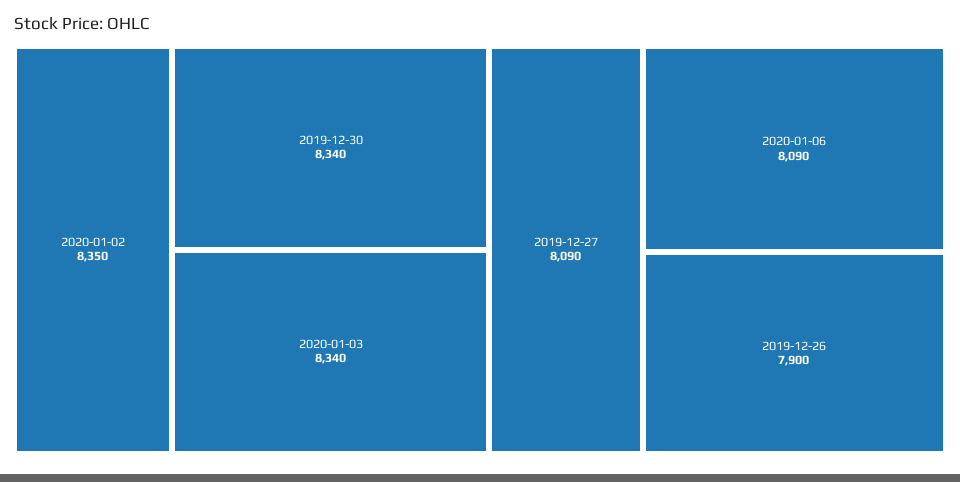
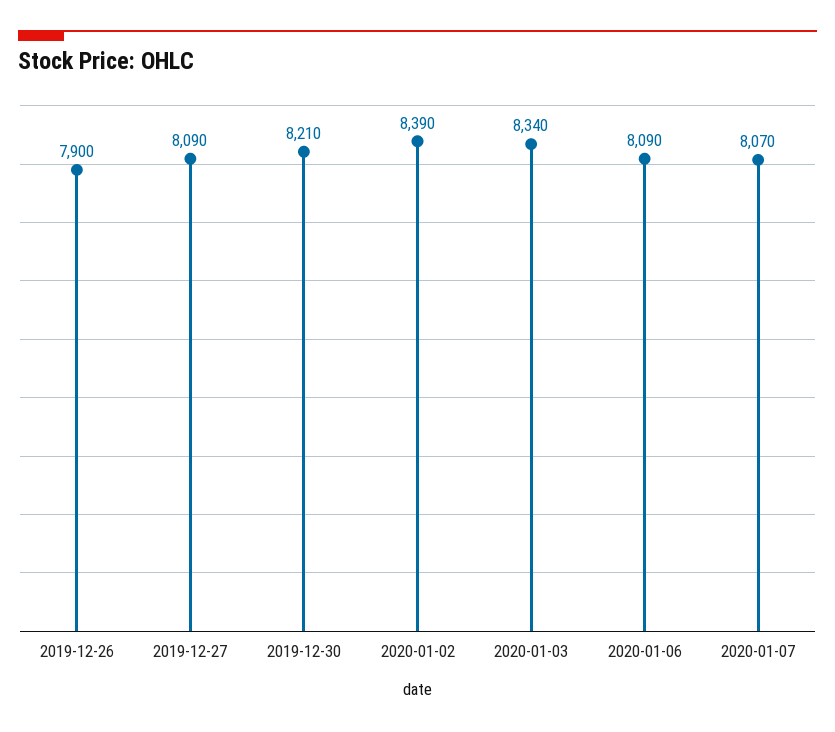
2020-01-02: 8350 -> 8390
2019-12-30: 8340 -> 8210
2020-01-07: none -> 8070

